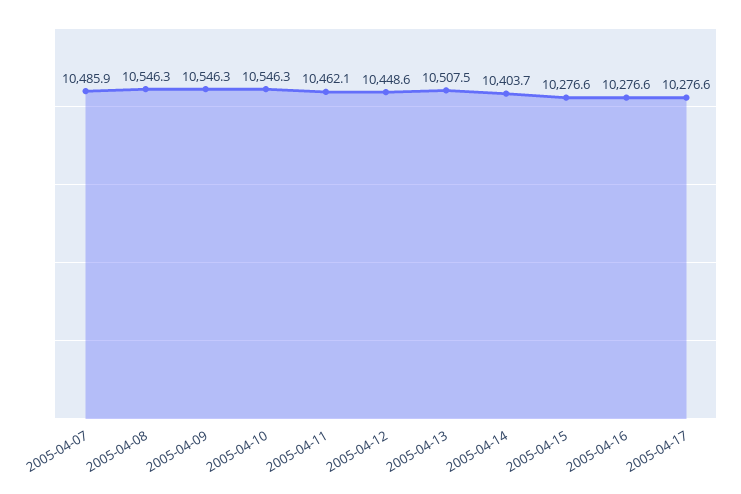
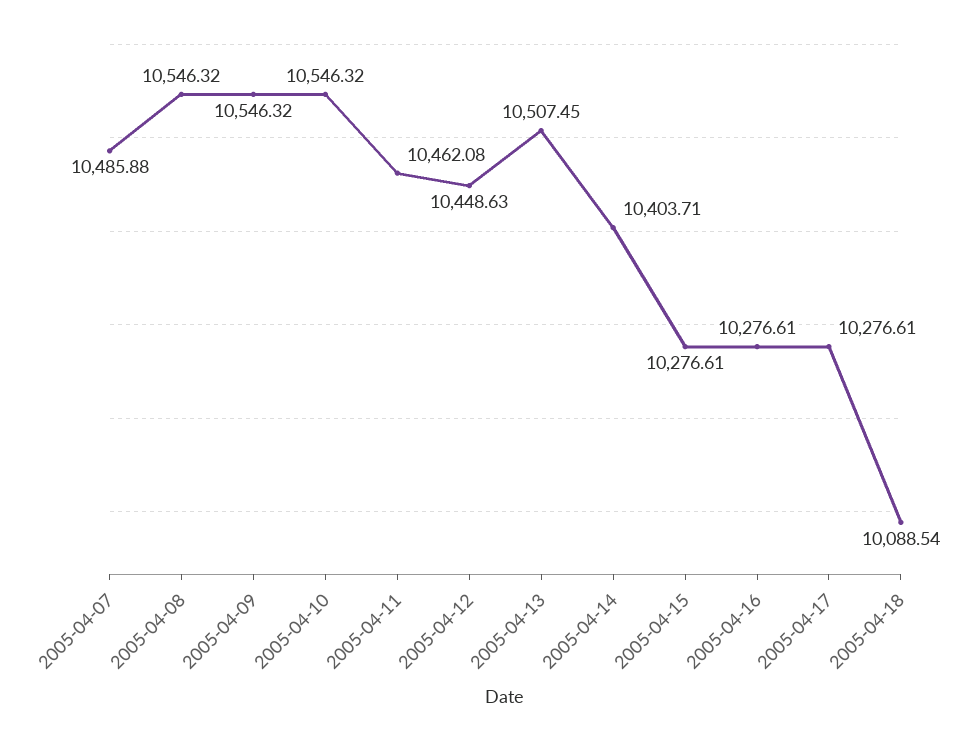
2005-04-18: none -> 10088.54

